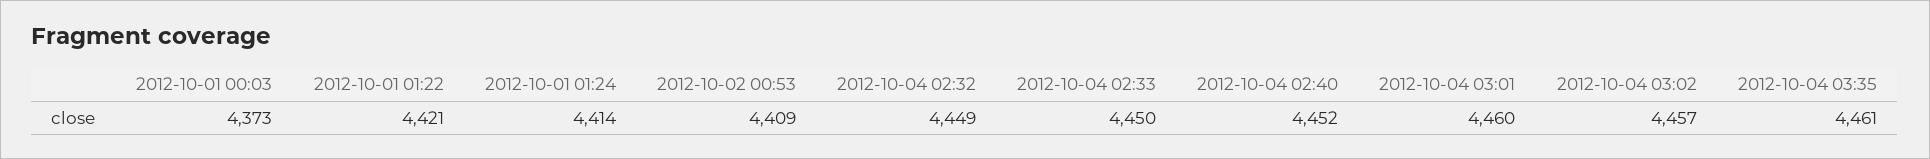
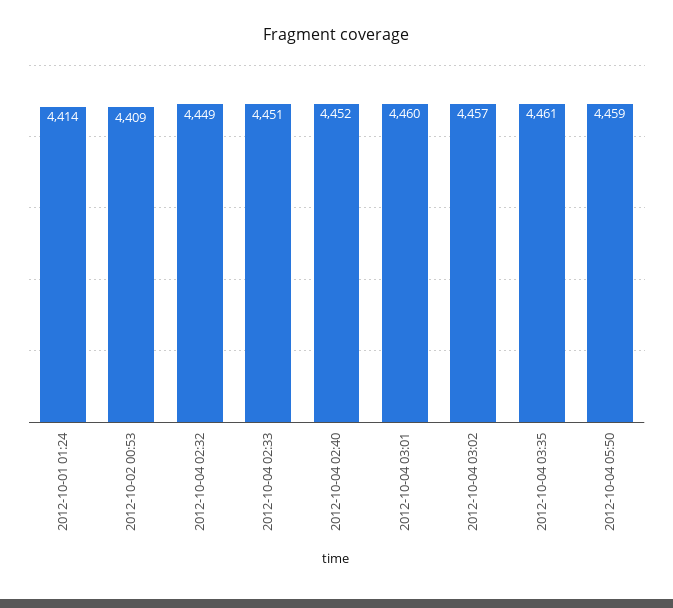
2012-10-01 00:03: 4373 -> none
2012-10-01 01:22: 4421 -> none
2012-10-04 02:33: 4450 -> 4451
2012-10-04 05:50: none -> 4459

